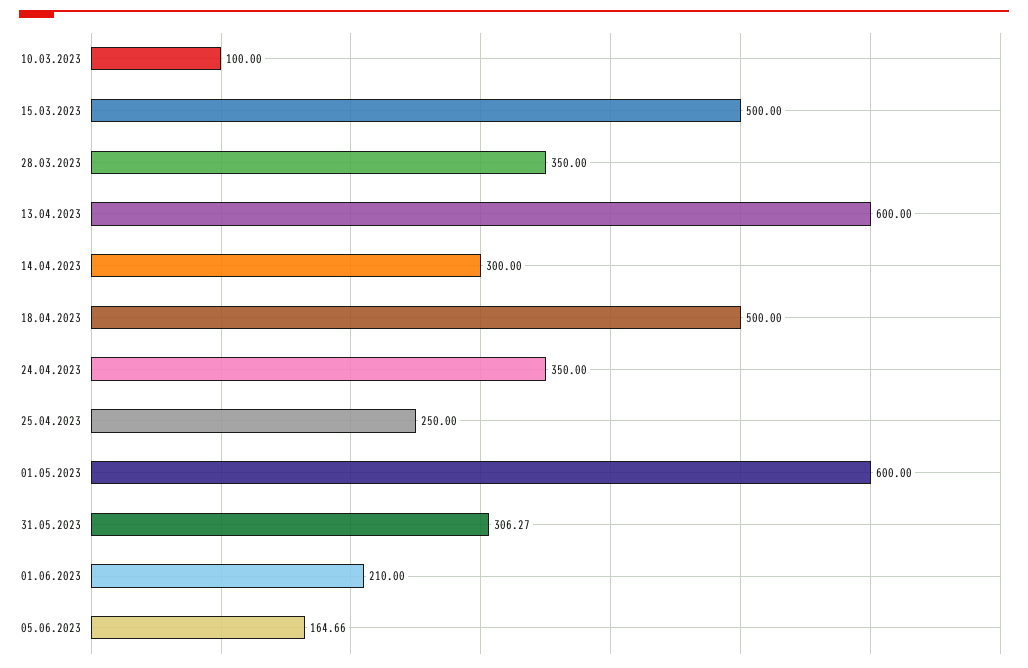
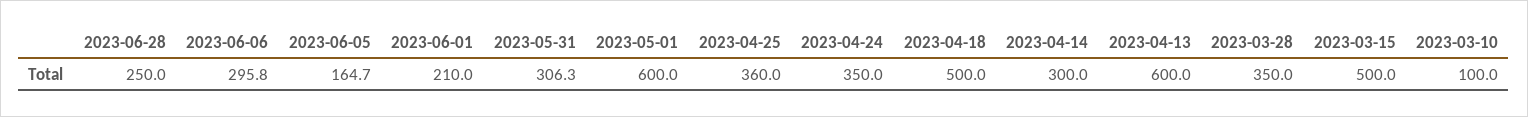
25.04.2023: 250 -> 360
2023-06-28: none -> 250
2023-06-06: none -> 295.8

